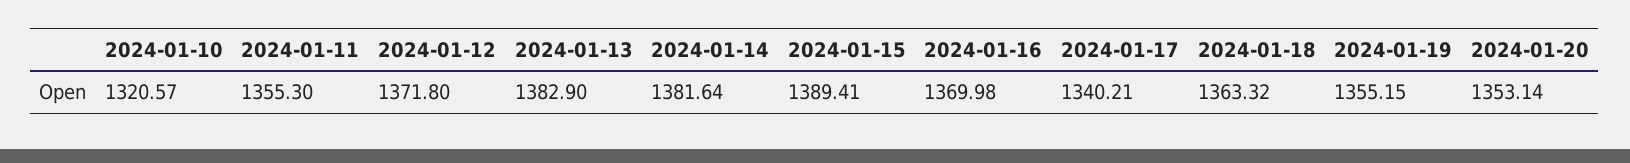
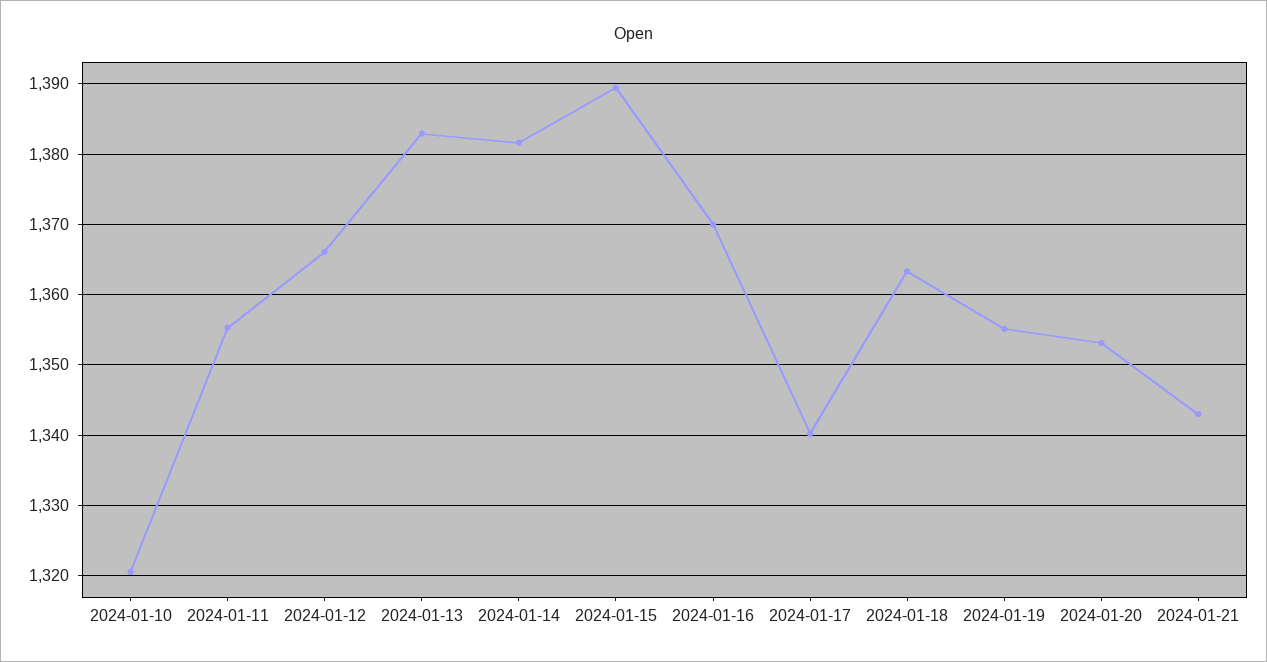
2024-01-12: 1371.8 -> 1366
2024-01-21: none -> 1343

